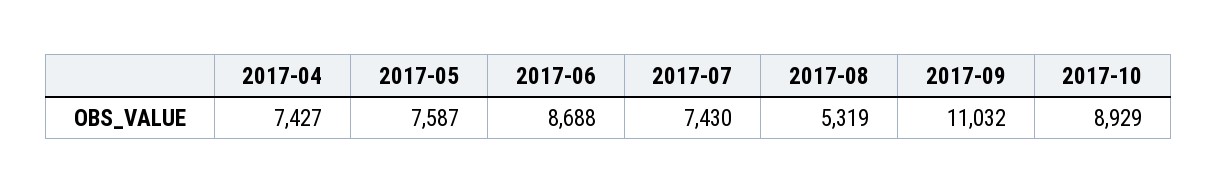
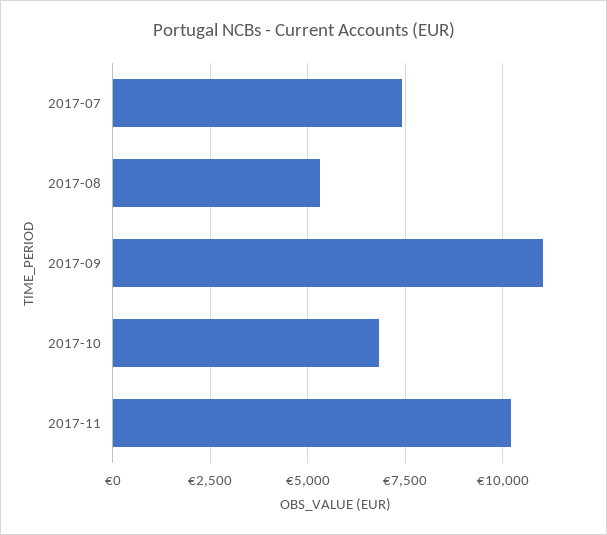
2017-04: 7427 -> none
2017-05: 7587 -> none
2017-06: 8688 -> none
2017-10: 8929 -> 6750
2017-11: none -> 10250

